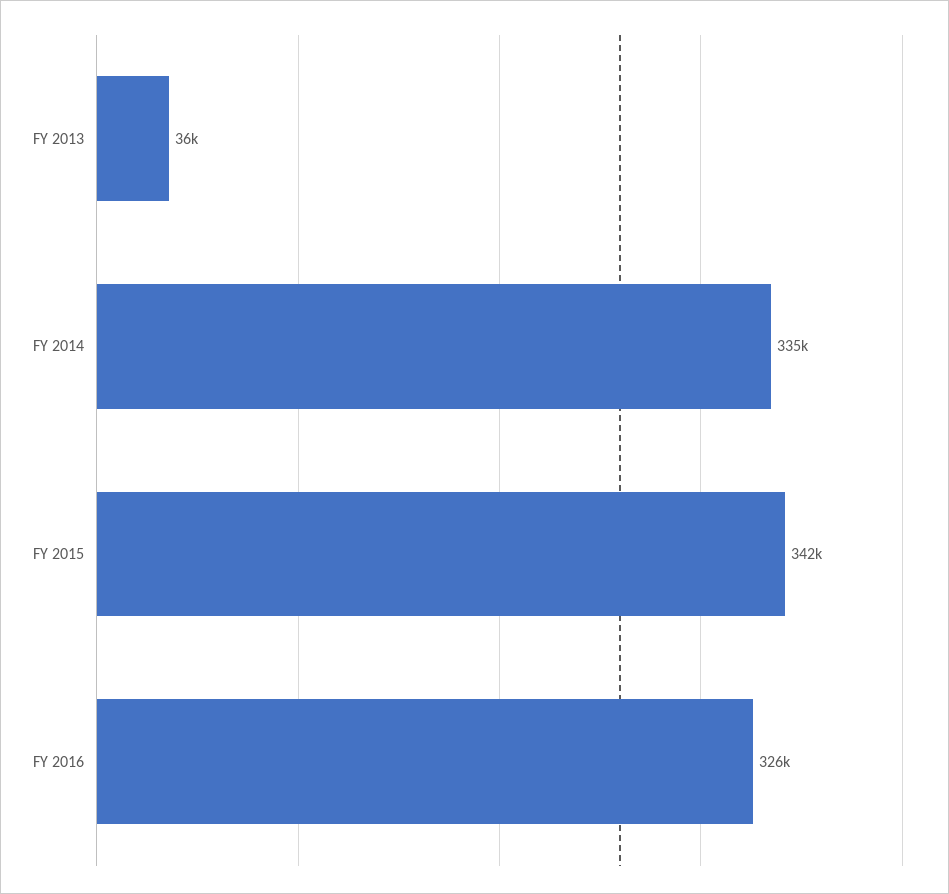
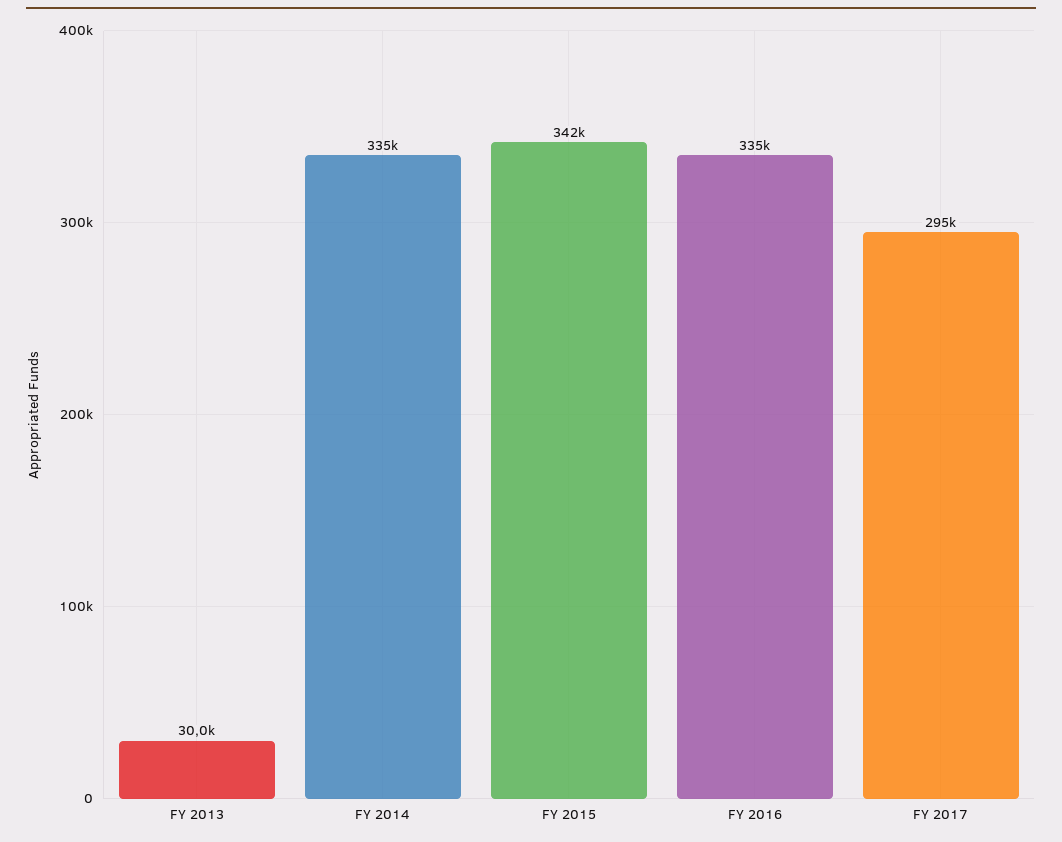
FY 2013: 36000 -> 30000
FY 2016: 326000 -> 335000
FY 2017: none -> 295000

